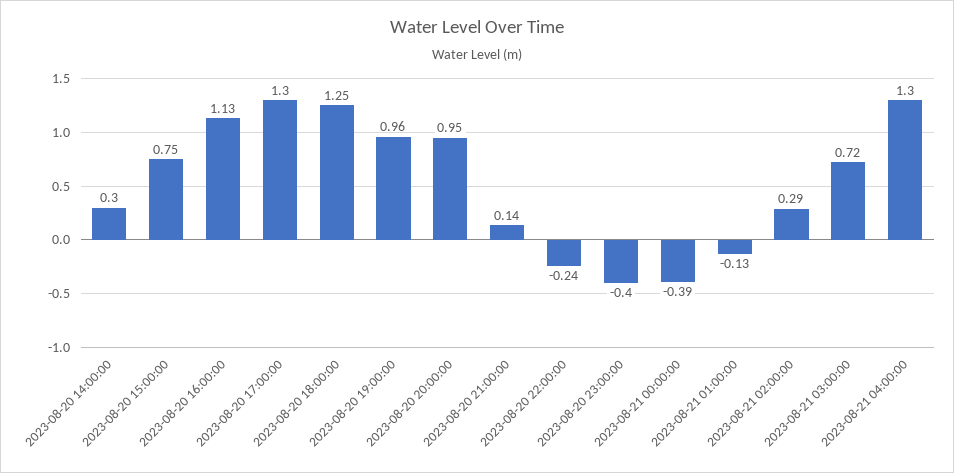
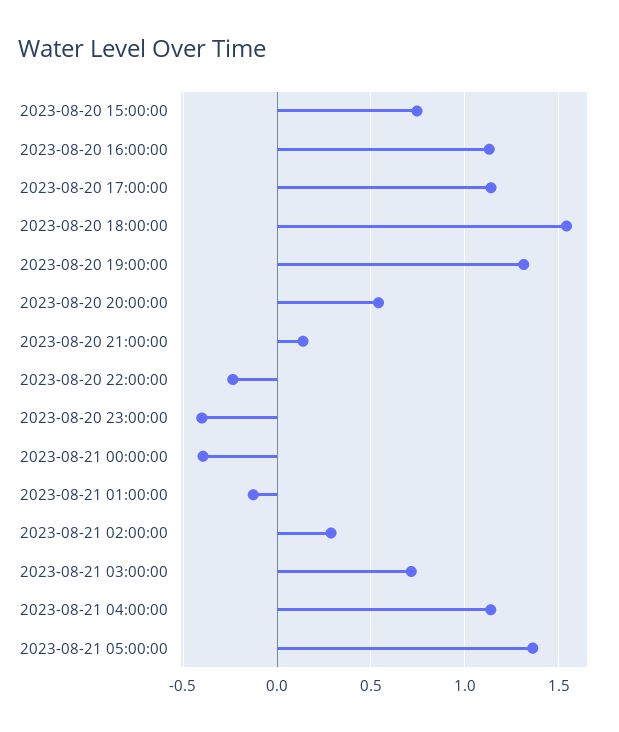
2023-08-20 14:00:00: 0.3 -> none
2023-08-20 17:00:00: 1.3 -> 1.15
2023-08-20 18:00:00: 1.25 -> 1.55
2023-08-20 19:00:00: 0.96 -> 1.3
2023-08-20 20:00:00: 0.95 -> 0.55
2023-08-21 04:00:00: 1.3 -> 1.15
2023-08-21 05:00:00: none -> 1.35

